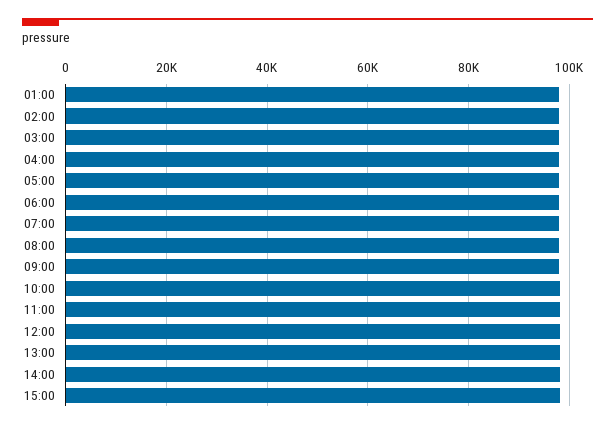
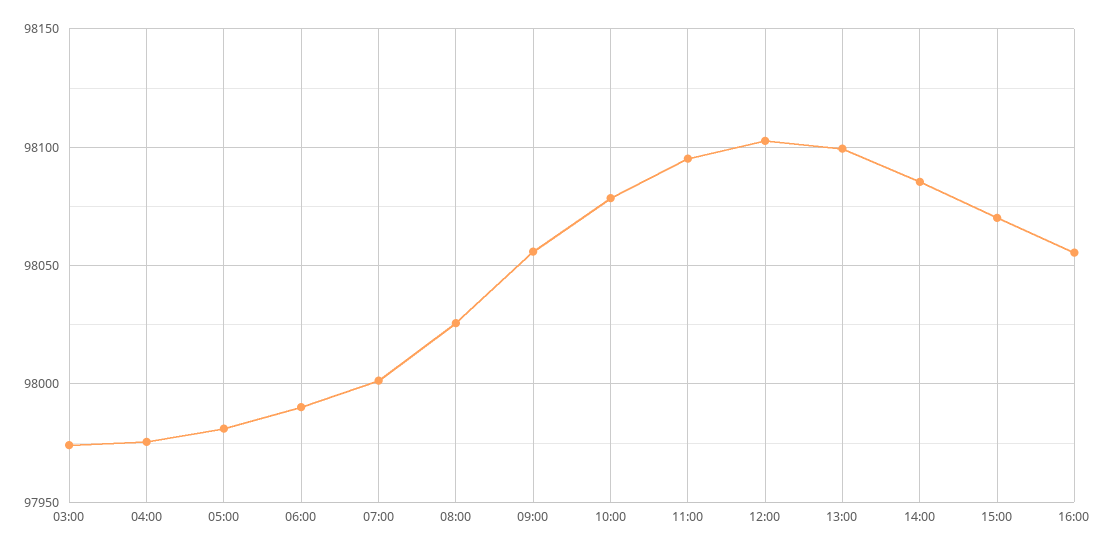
01:00: 98000 -> none
02:00: 98000 -> none
16:00: none -> 98055

